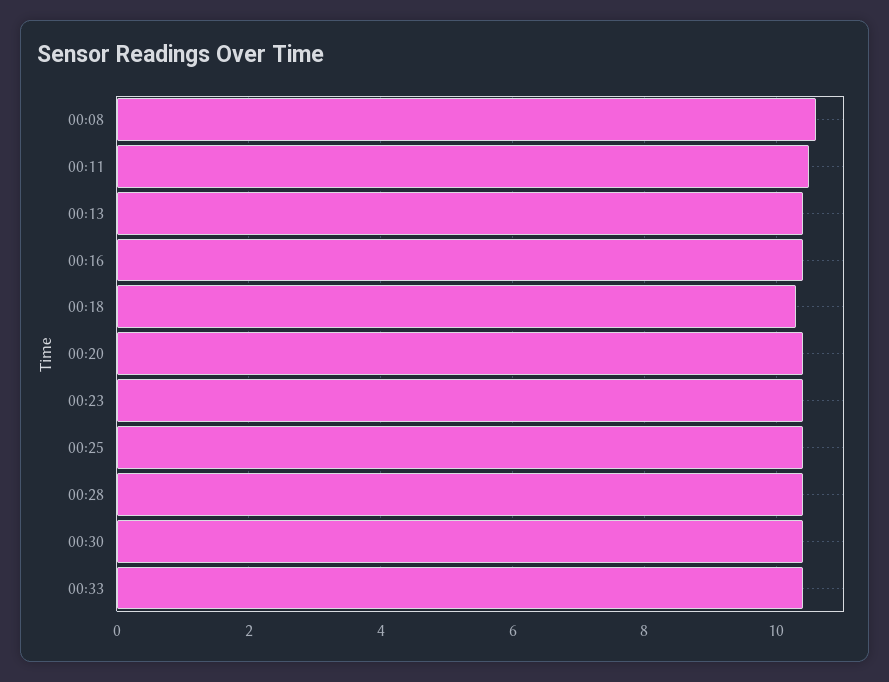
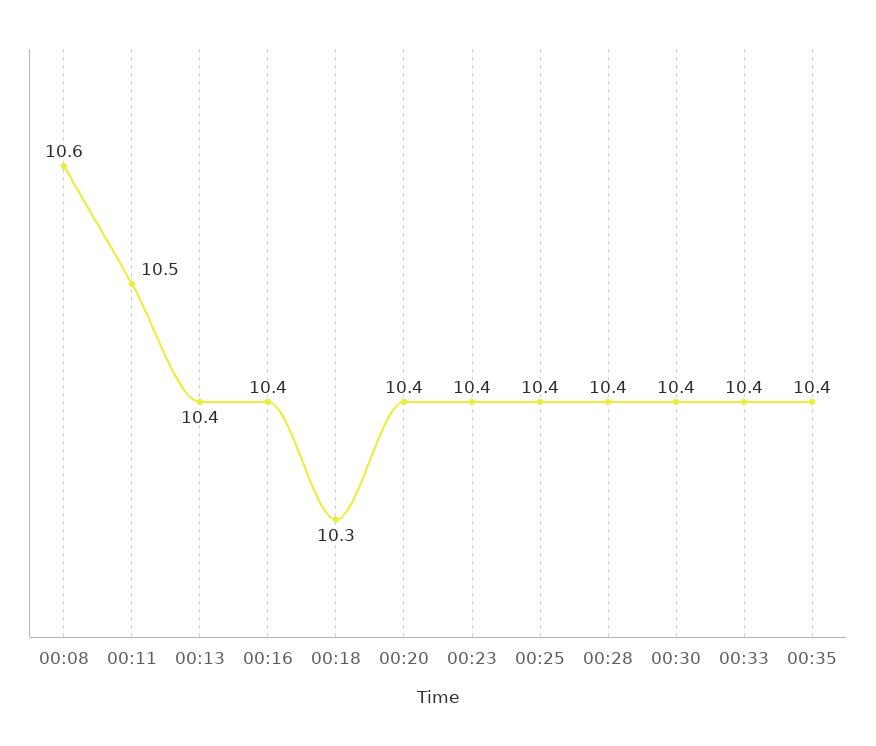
00:35: none -> 10.4

